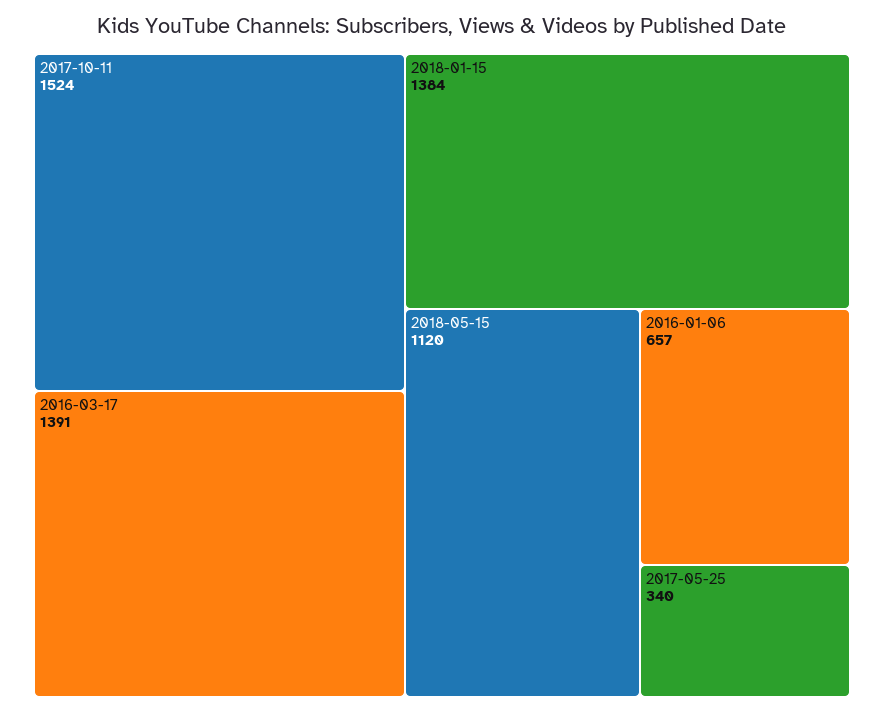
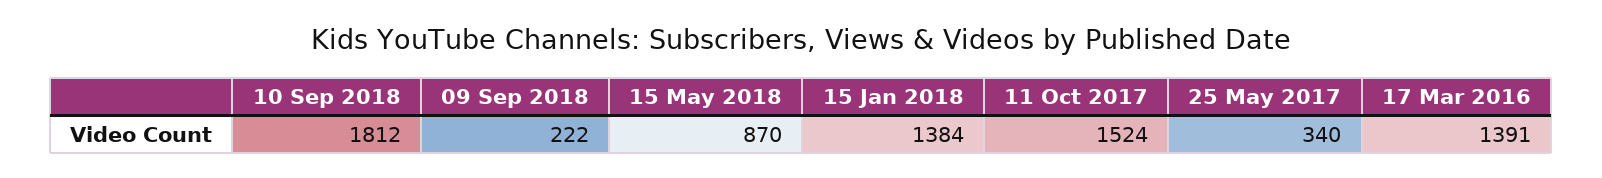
2018-05-15: 1120 -> 870
2016-01-06: 657 -> none
10 Sep 2018: none -> 1812
09 Sep 2018: none -> 222

